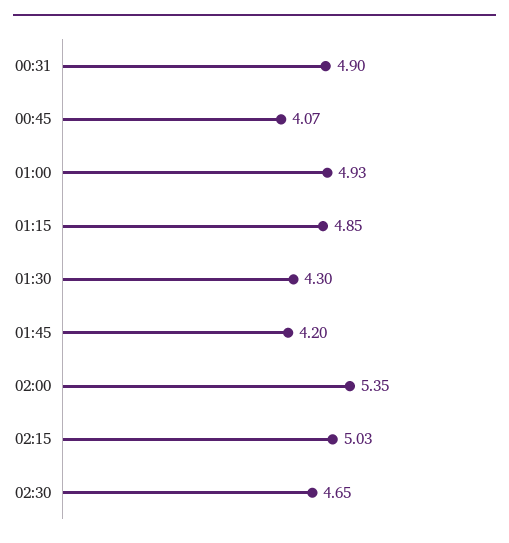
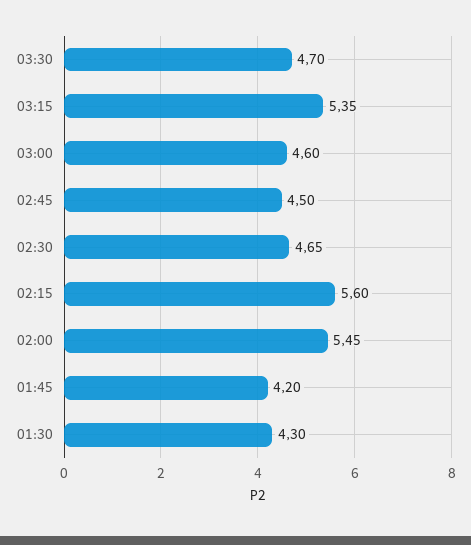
00:31: 4.9 -> none
00:45: 4.07 -> none
01:00: 4.93 -> none
01:15: 4.85 -> none
02:00: 5.35 -> 5.45
02:15: 5.03 -> 5.6
03:30: none -> 4.7
03:15: none -> 5.35
03:00: none -> 4.6
02:45: none -> 4.5

